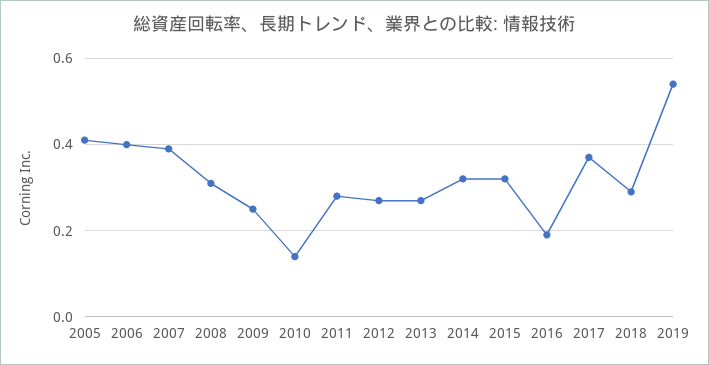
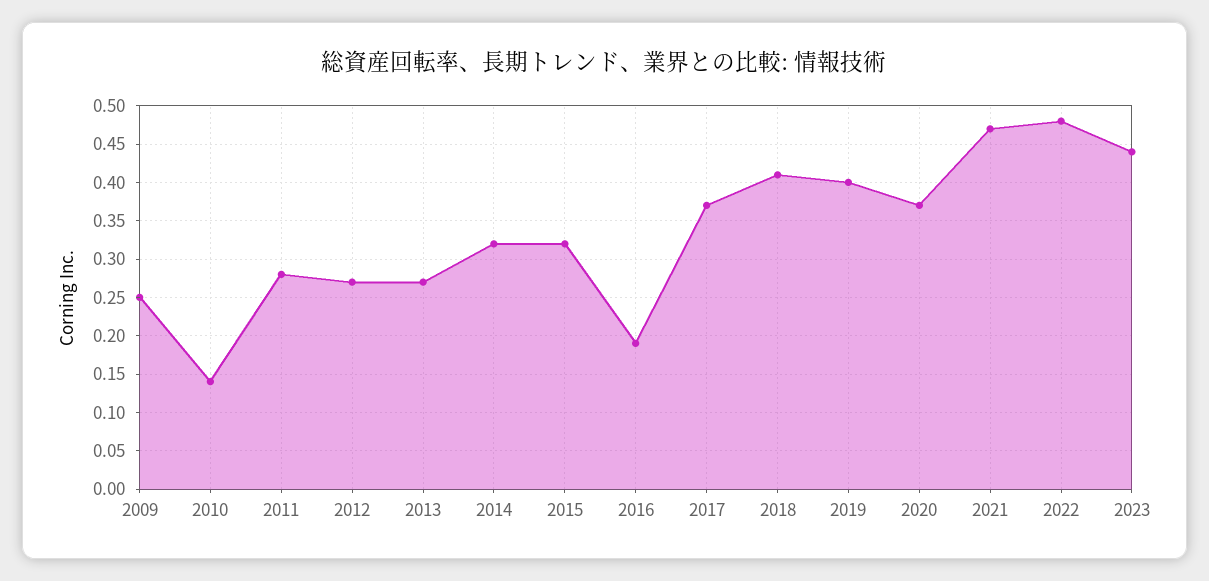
2005: 0.4 -> none
2006: 0.4 -> none
2007: 0.4 -> none
2008: 0.3 -> none
2018: 0.3 -> 0.41
2019: 0.55 -> 0.4
2020: none -> 0.37
2021: none -> 0.47
2022: none -> 0.48
2023: none -> 0.44

